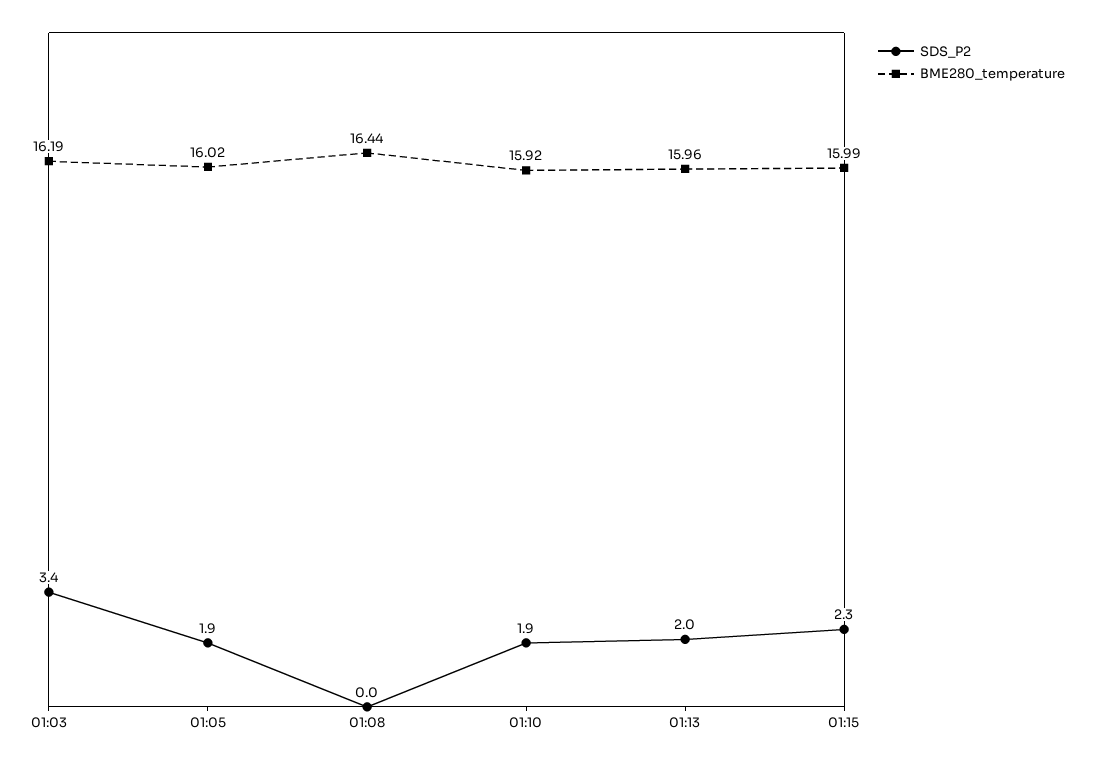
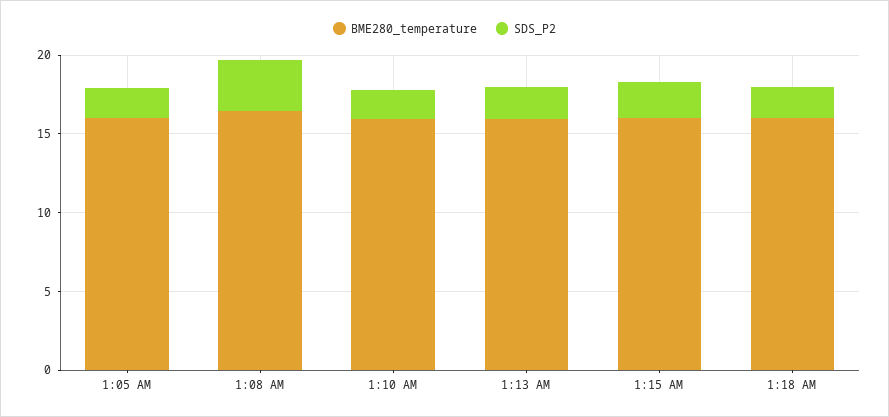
SDS_P2, 01:03: 3.4 -> none
BME280_temperature, 01:03: 16.19 -> none
SDS_P2, 01:08: 0 -> 3
BME280_temperature, 1:18 AM: none -> 16
SDS_P2, 1:18 AM: none -> 2

